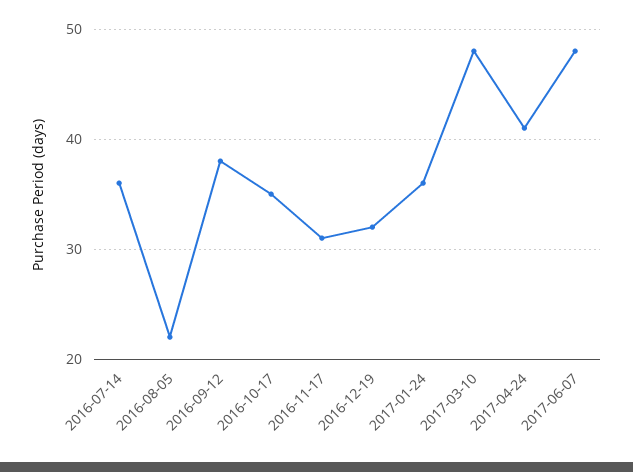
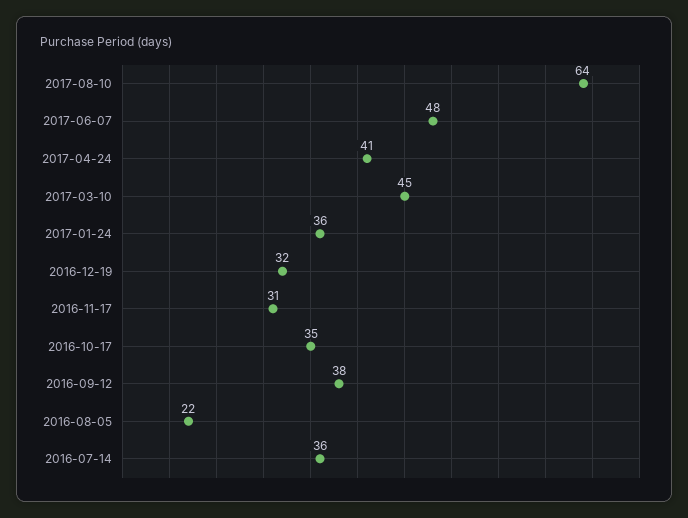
2017-03-10: 48 -> 45
2017-08-10: none -> 64

